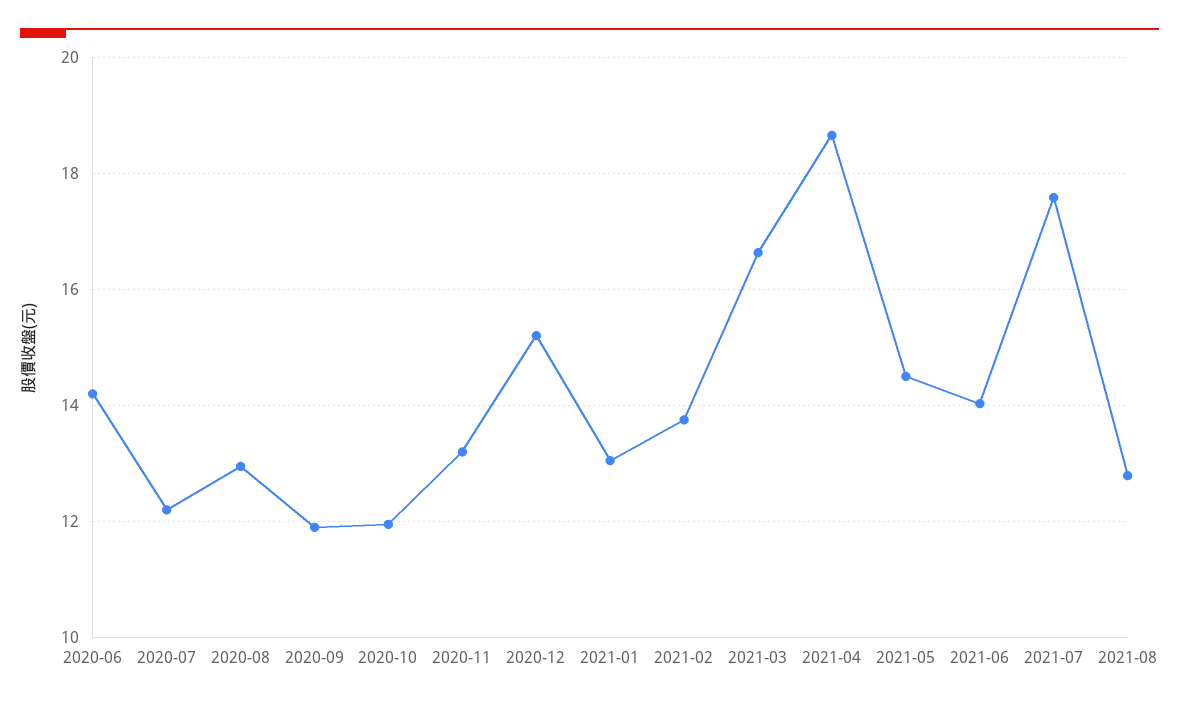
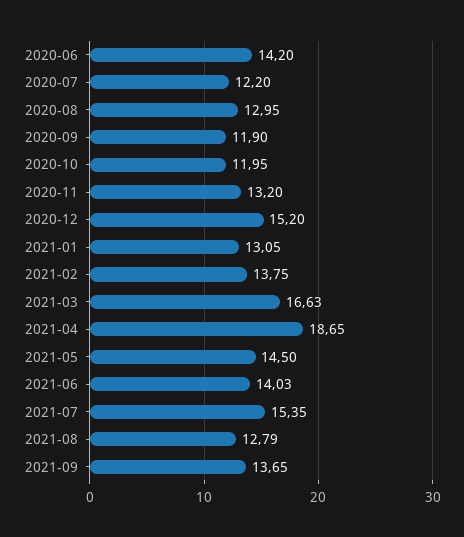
2021-07: 17.6 -> 15.35
2021-09: none -> 13.65

